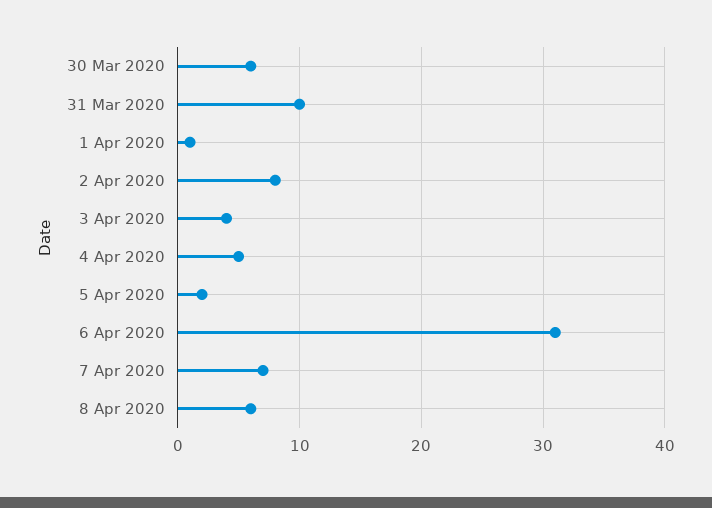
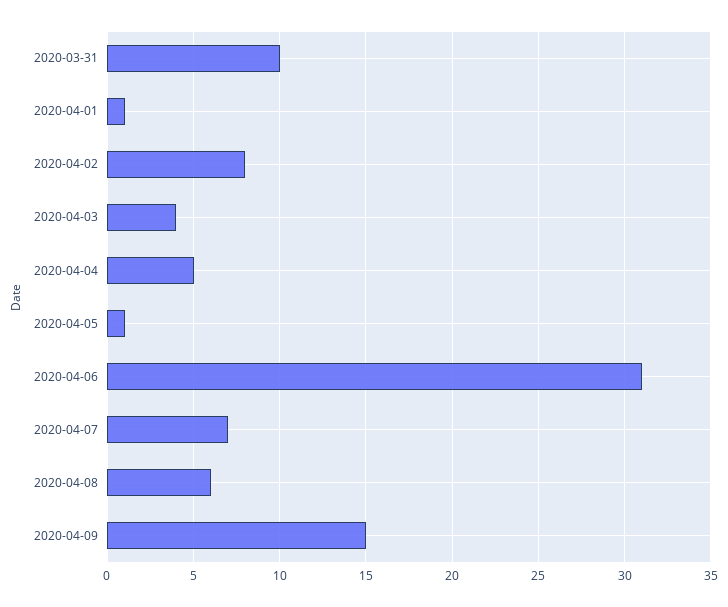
30 Mar 2020: 6 -> none
5 Apr 2020: 2 -> 1
2020-04-09: none -> 15

